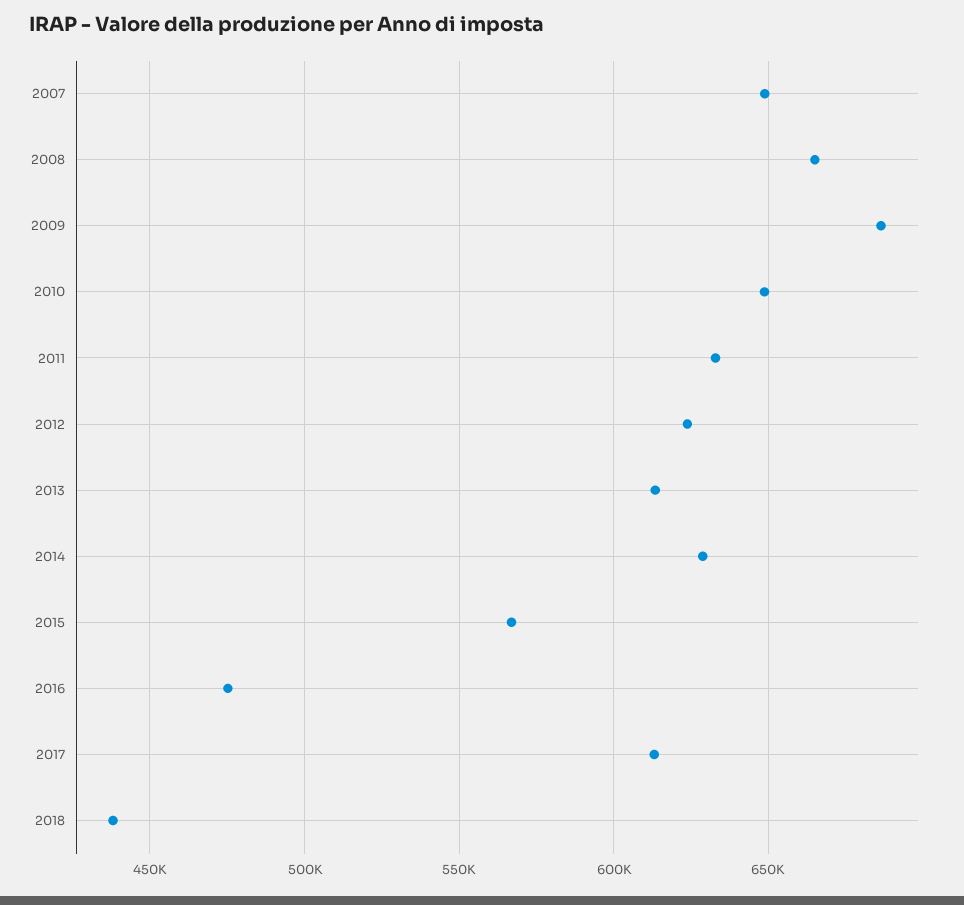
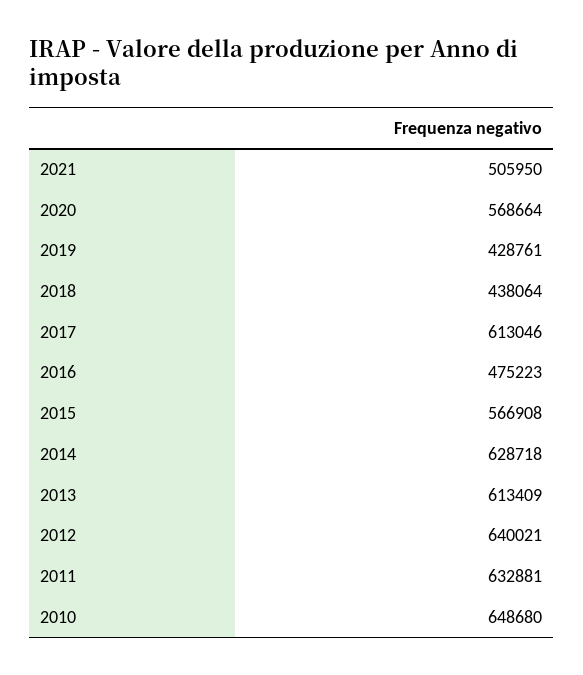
2007: 650000 -> none
2008: 665000 -> none
2009: 685000 -> none
2012: 625000 -> 640021
2021: none -> 505950
2020: none -> 568664
2019: none -> 428761

